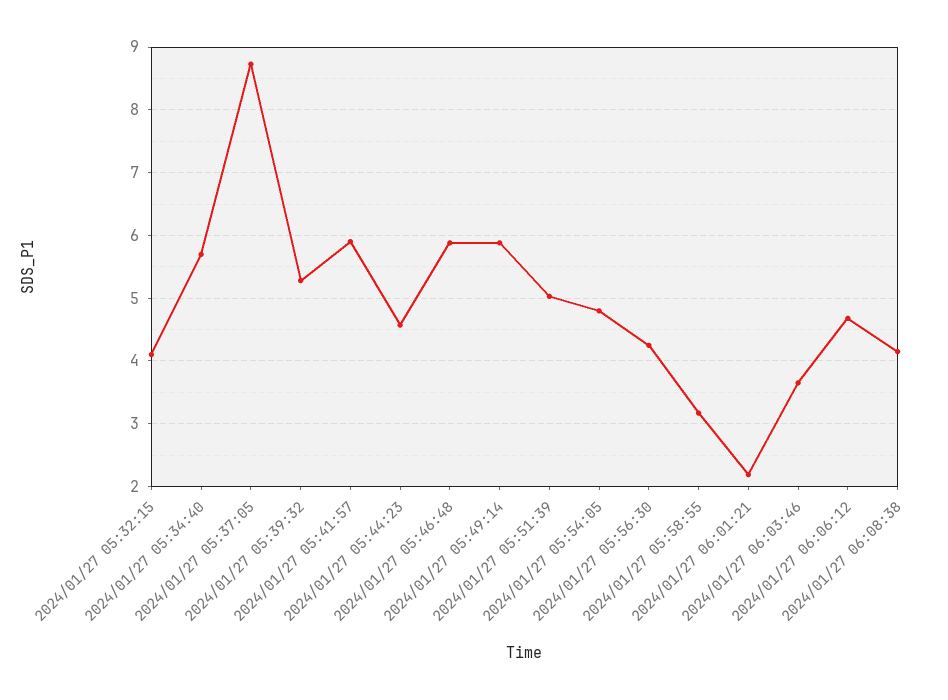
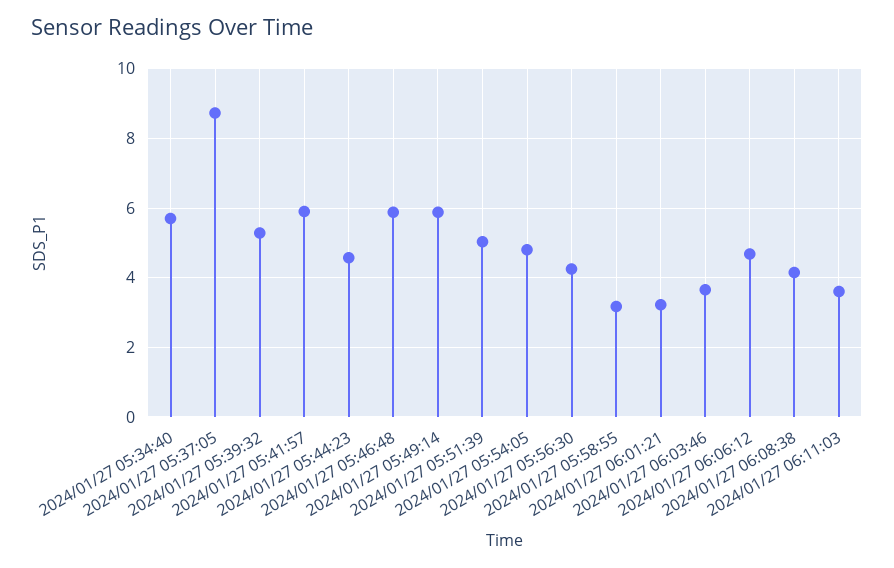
2024/01/27 05:32:15: 4.1 -> none
2024/01/27 06:01:21: 2.2 -> 3.2
2024/01/27 06:11:03: none -> 3.6

